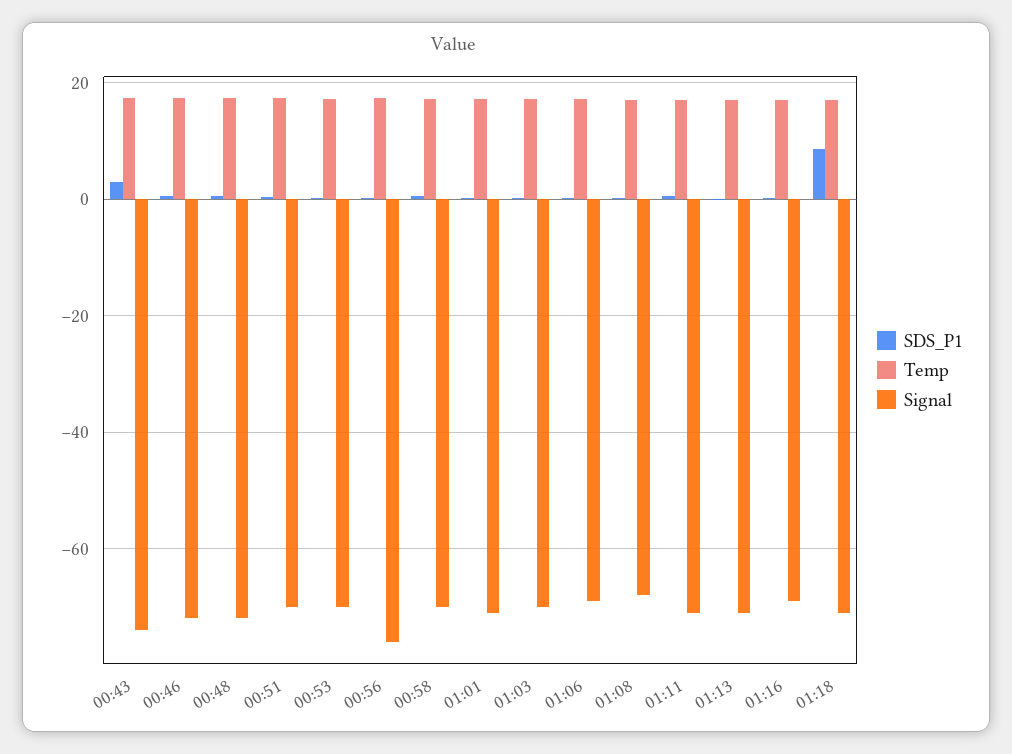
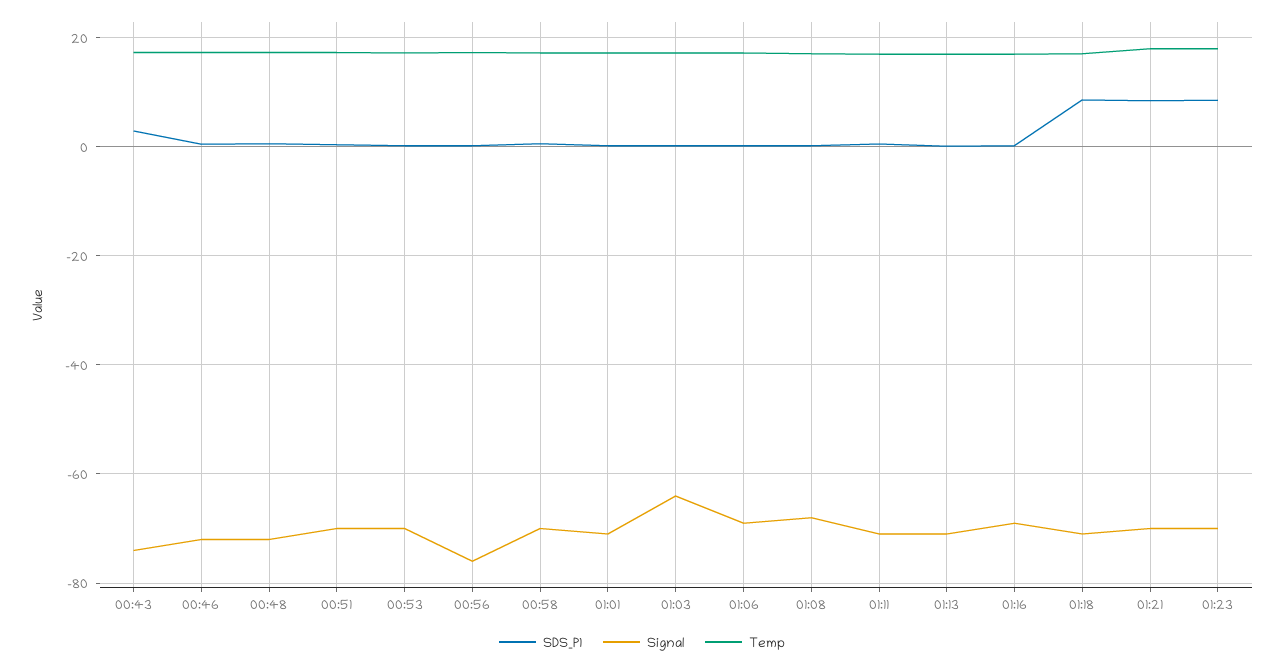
Signal, 01:03: -70 -> -64
SDS_P1, 01:21: none -> 8
Signal, 01:21: none -> -70
Temp, 01:21: none -> 18
SDS_P1, 01:23: none -> 8
Signal, 01:23: none -> -70
Temp, 01:23: none -> 18

